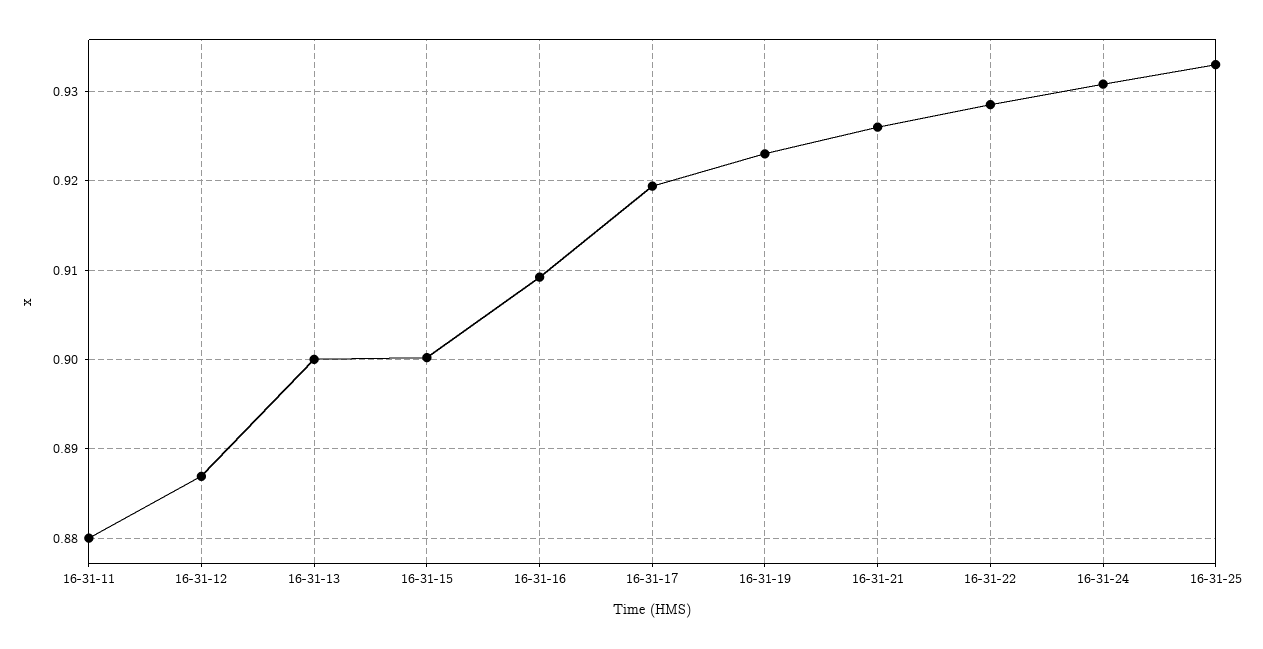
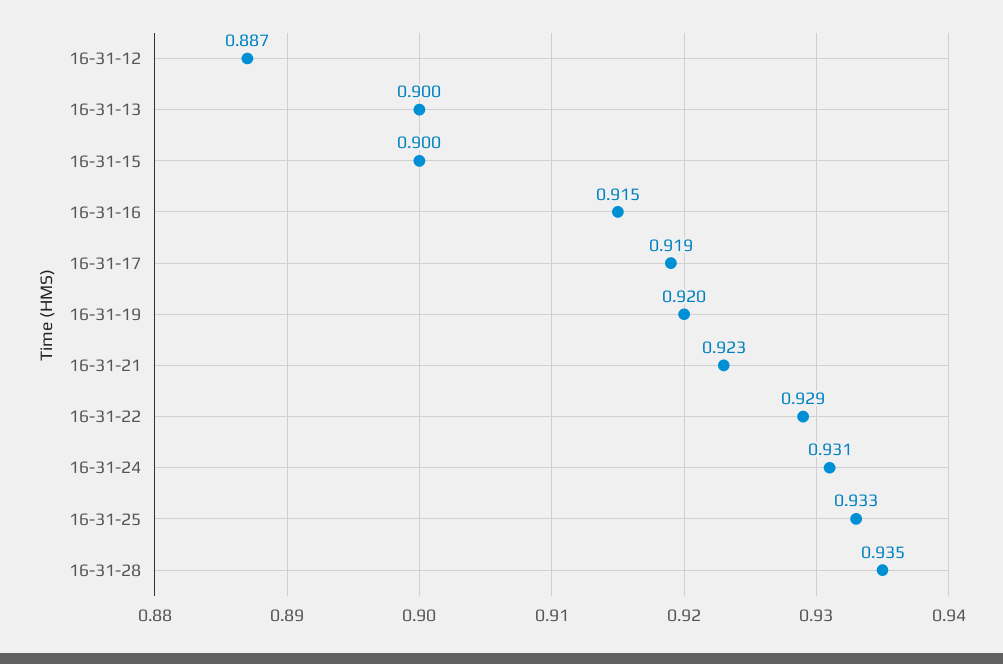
16-31-11: 0.88 -> none
16-31-16: 0.909 -> 0.915
16-31-19: 0.923 -> 0.92
16-31-21: 0.926 -> 0.923
16-31-28: none -> 0.935

